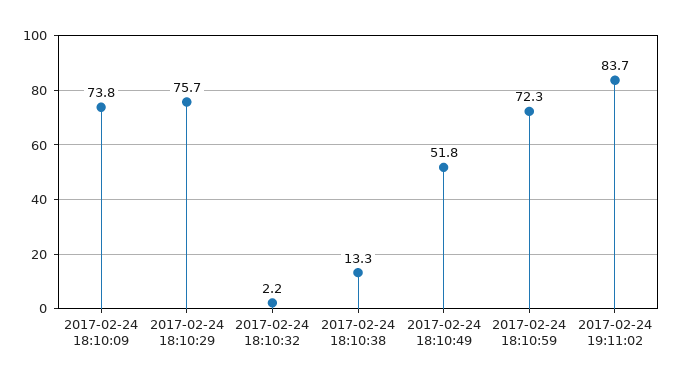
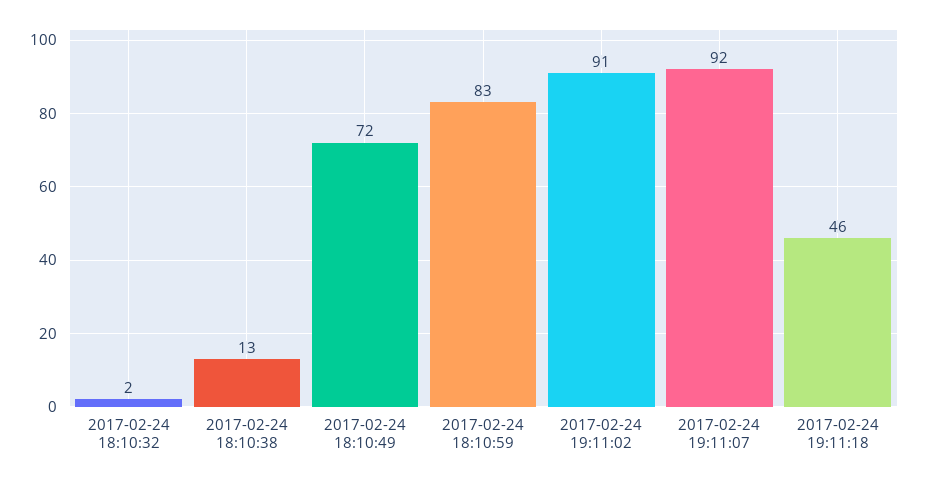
2017-02-24 18:10:09: 73.8 -> none
2017-02-24 18:10:29: 75.7 -> none
2017-02-24 18:10:49: 51.8 -> 72
2017-02-24 18:10:59: 72.3 -> 83
2017-02-24 19:11:02: 83.7 -> 91
2017-02-24 19:11:07: none -> 92
2017-02-24 19:11:18: none -> 46

